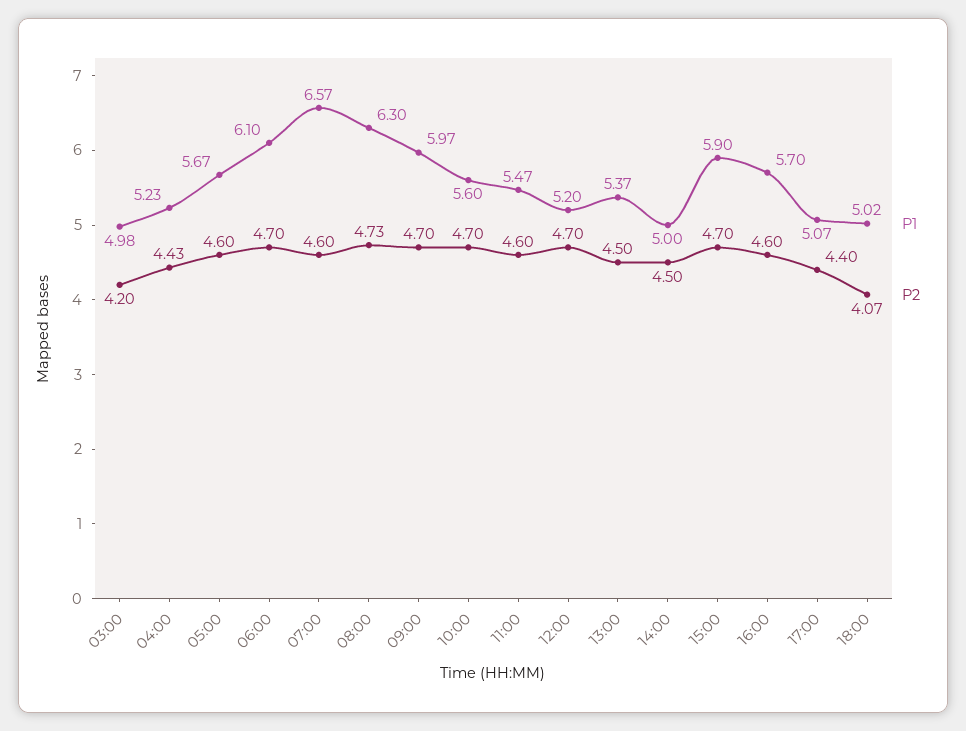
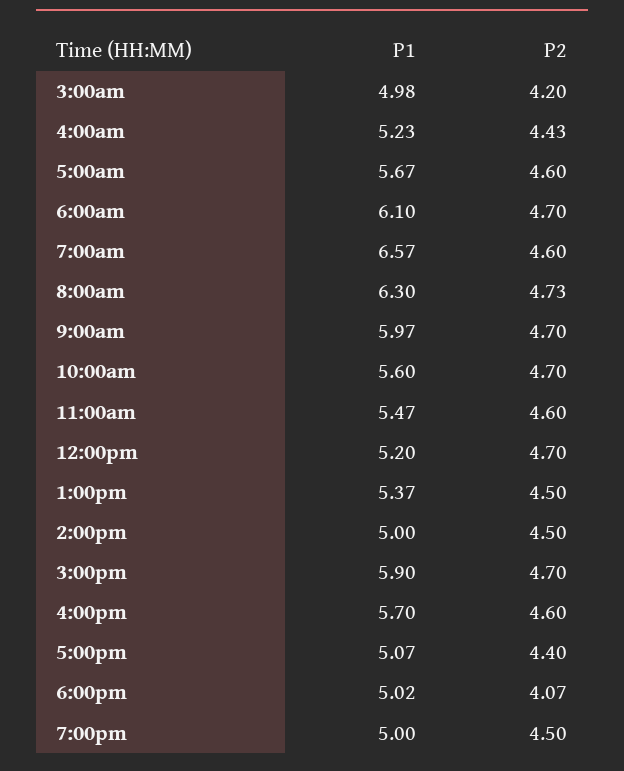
P1, 7:00pm: none -> 5
P2, 7:00pm: none -> 4.5

